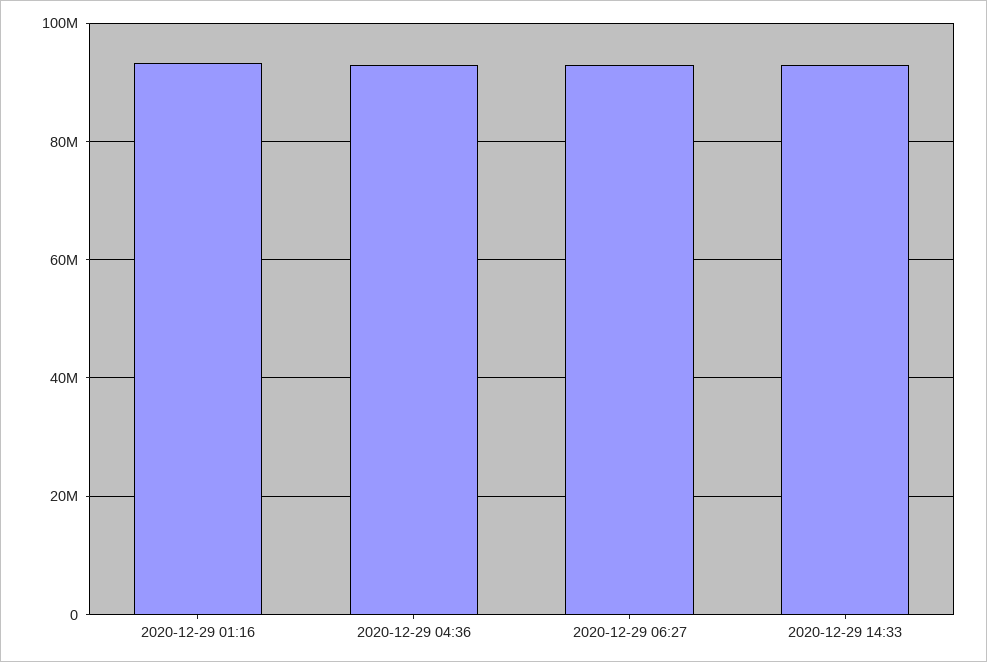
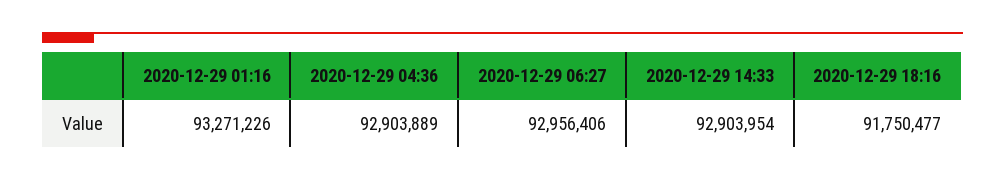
2020-12-29 18:16: none -> 91750477

